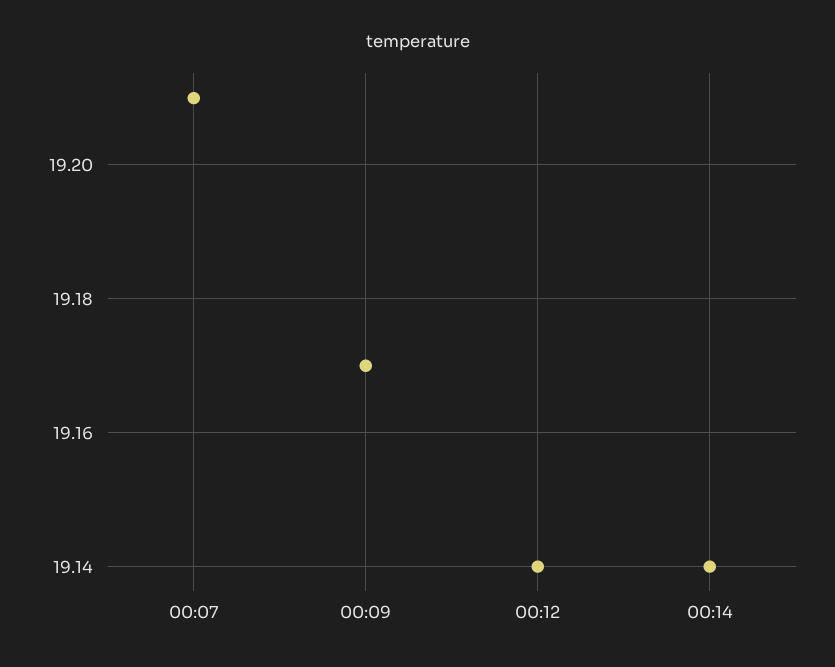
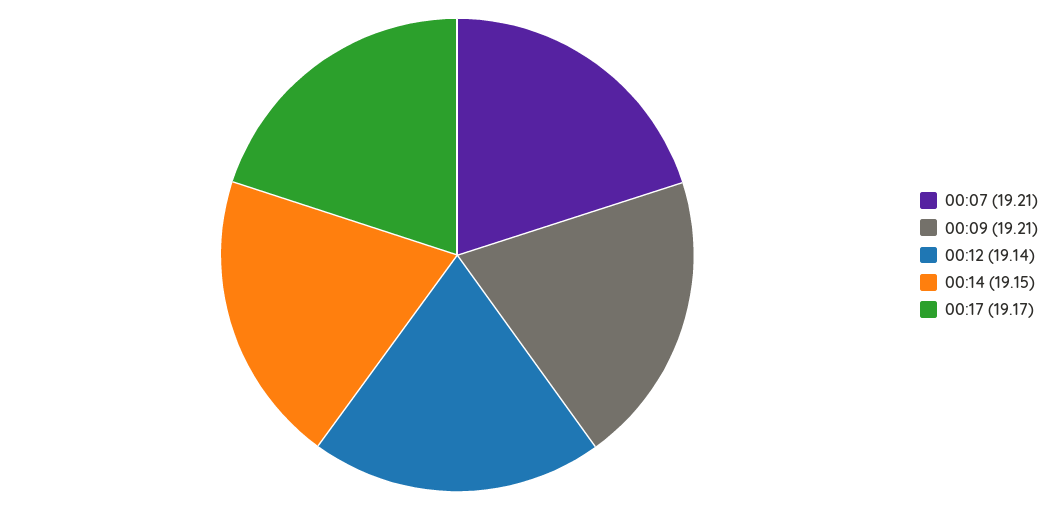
00:09: 19.17 -> 19.21
00:14: 19.14 -> 19.15
00:17: none -> 19.17

